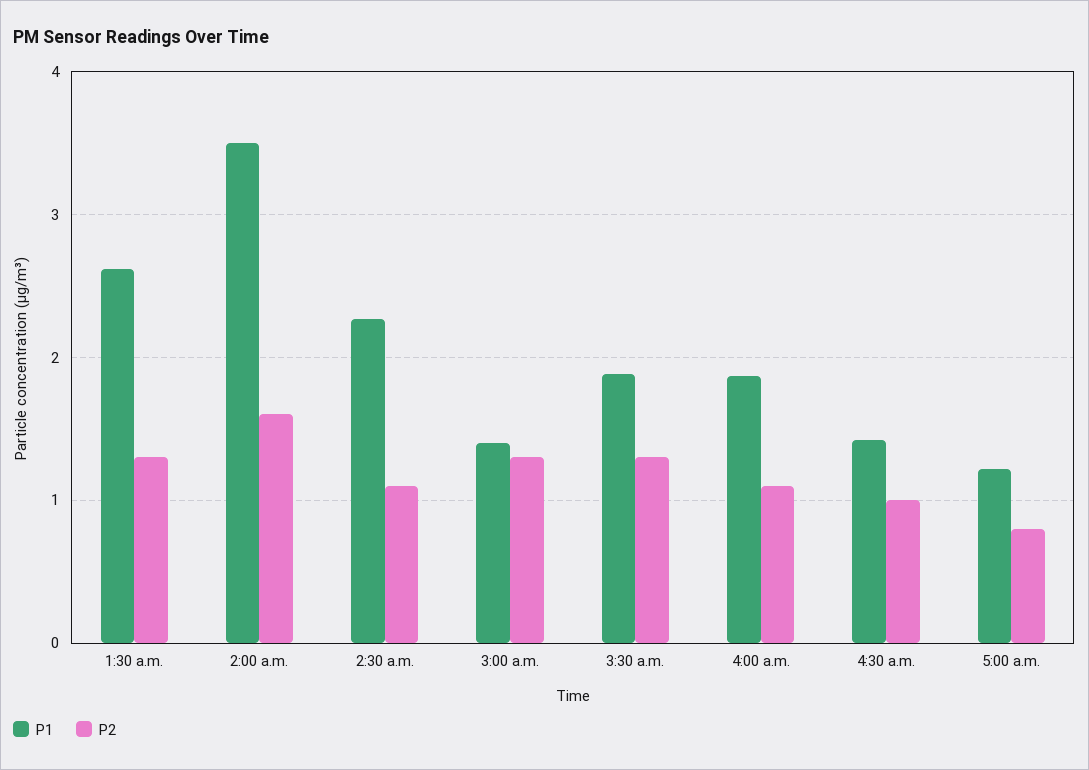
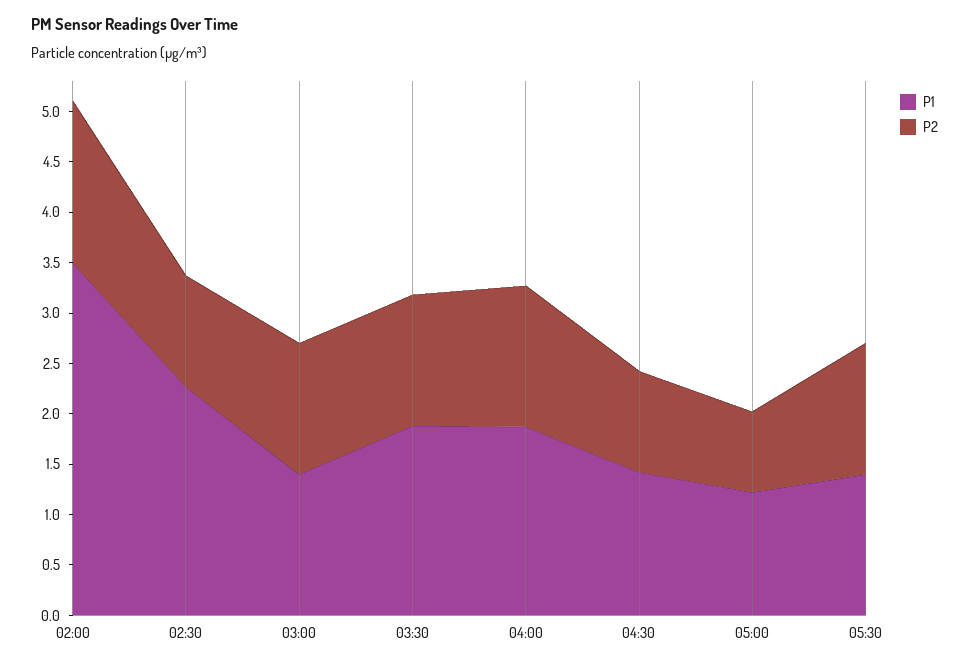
P1, 1:30 a.m.: 2.6 -> none
P2, 1:30 a.m.: 1.3 -> none
P2, 4:00 a.m.: 1.1 -> 1.4
P1, 05:30: none -> 1.4
P2, 05:30: none -> 1.3

